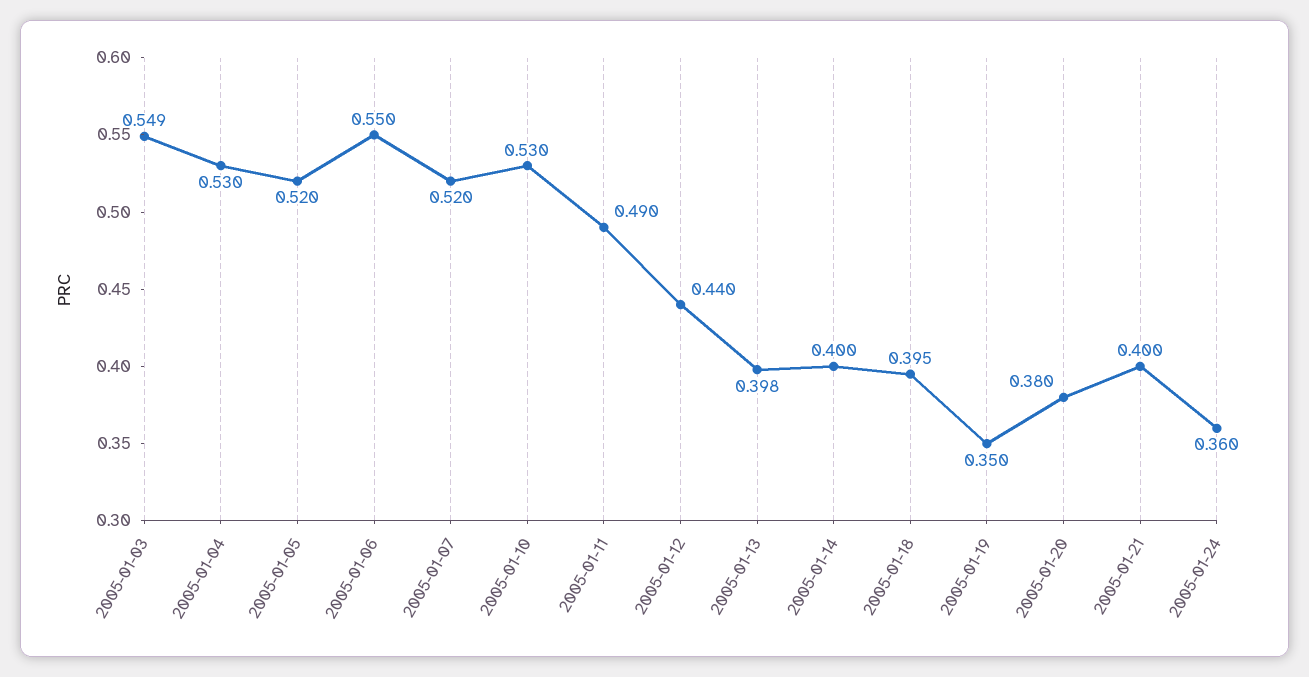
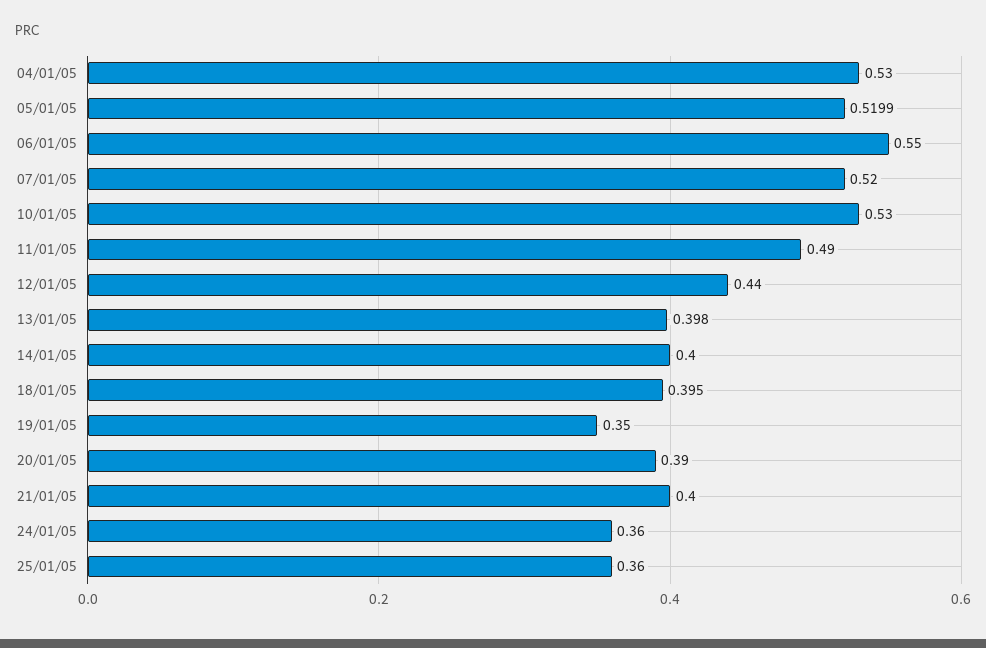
2005-01-03: 0.549 -> none
2005-01-20: 0.38 -> 0.39
25/01/05: none -> 0.36

